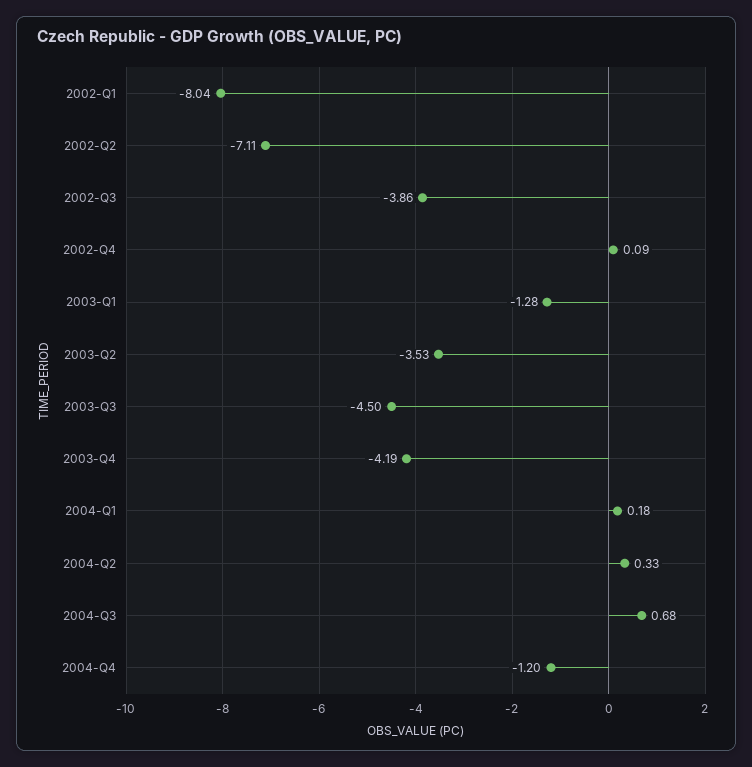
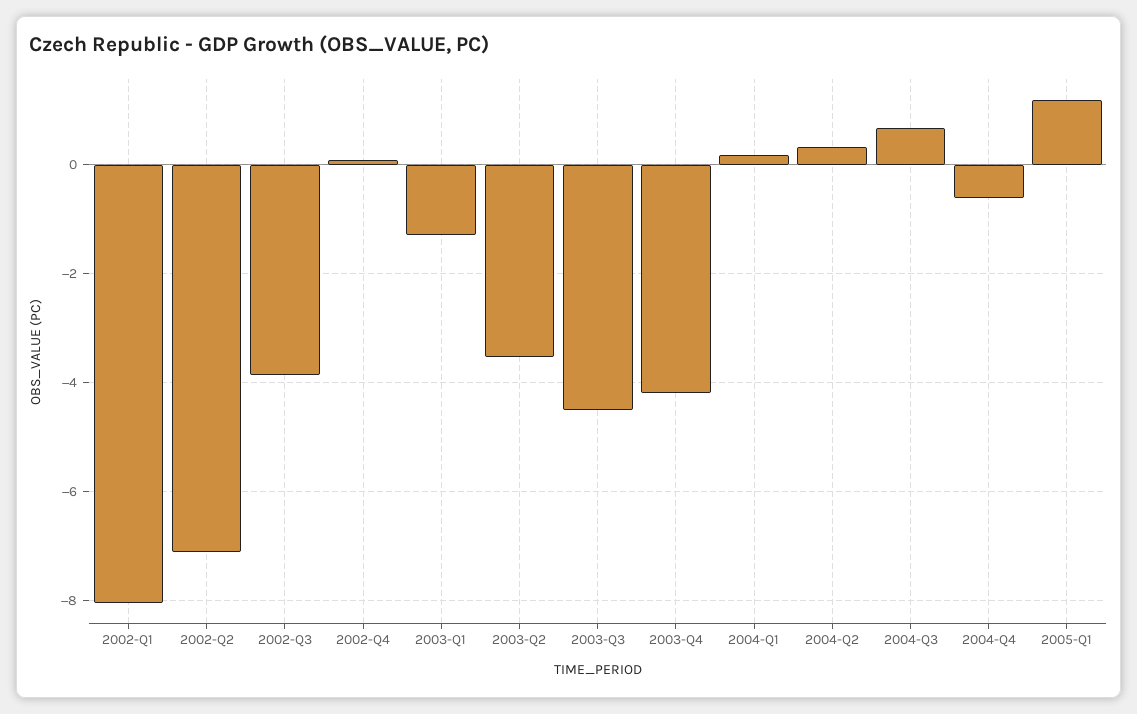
2004-Q4: -1.2 -> -0.6
2005-Q1: none -> 1.2

